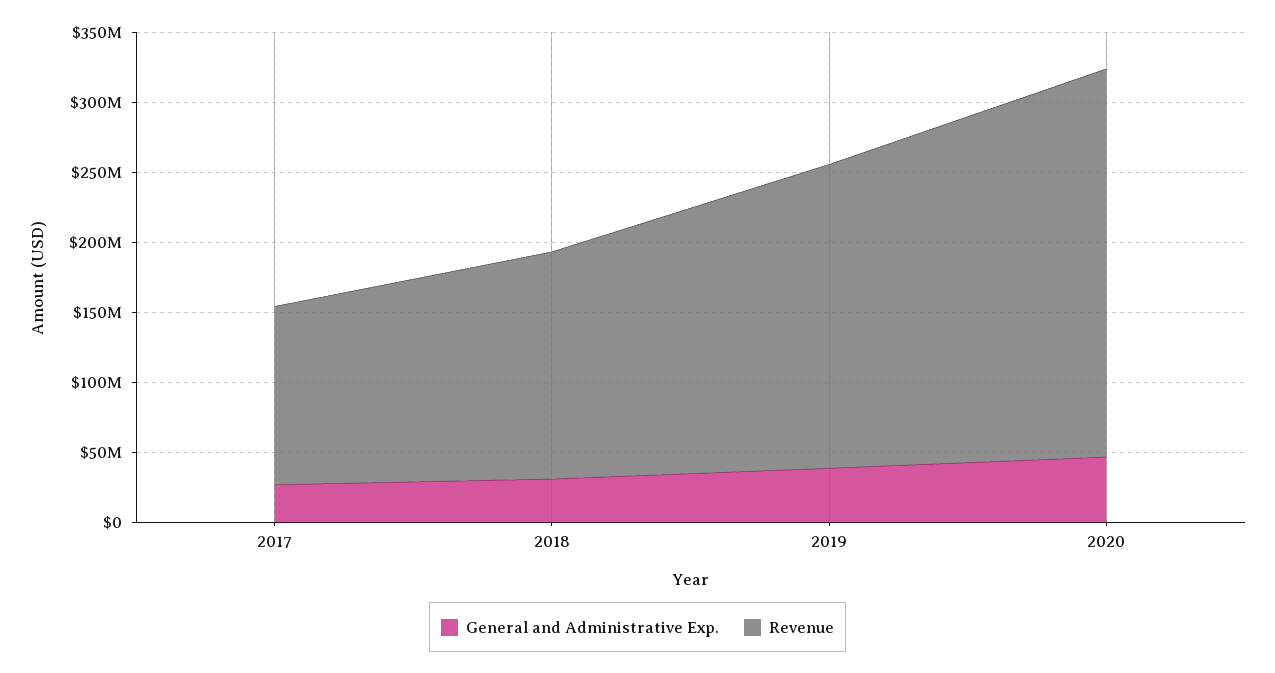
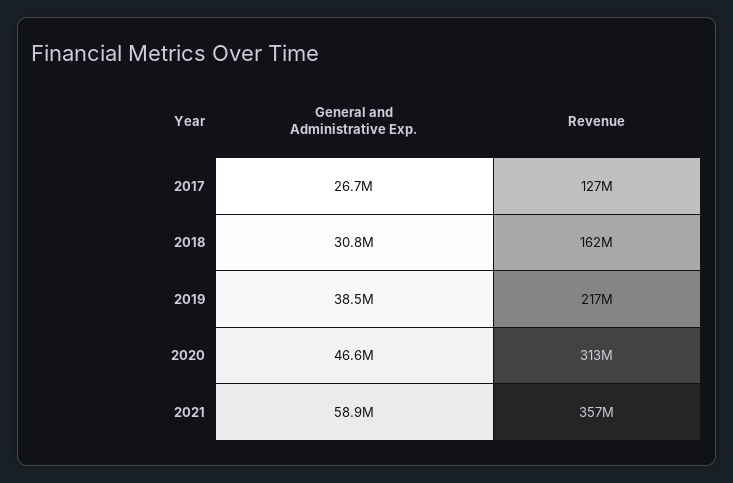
Revenue, 2020: 280000000 -> 313000000
General and Administrative Exp., 2021: none -> 58900000
Revenue, 2021: none -> 357000000

